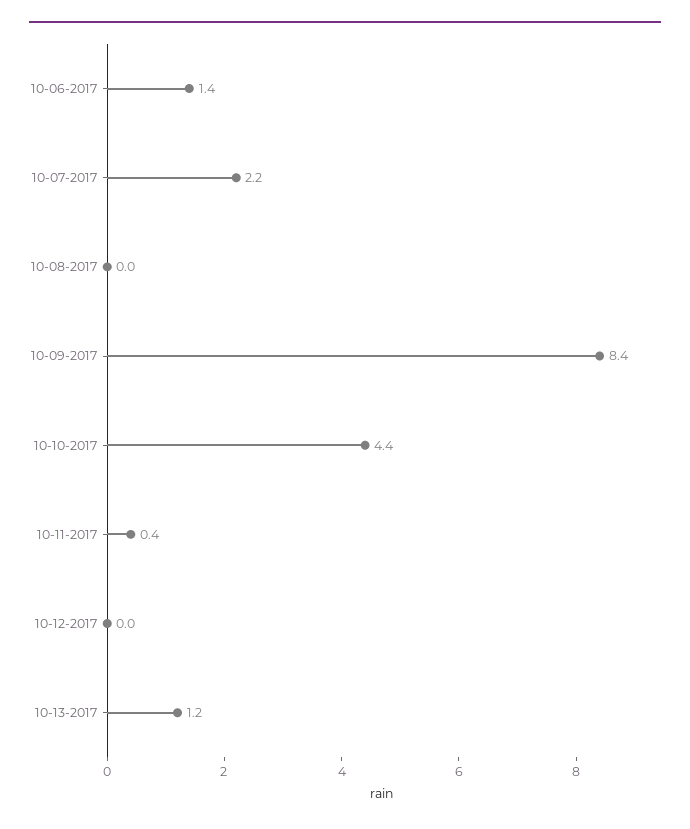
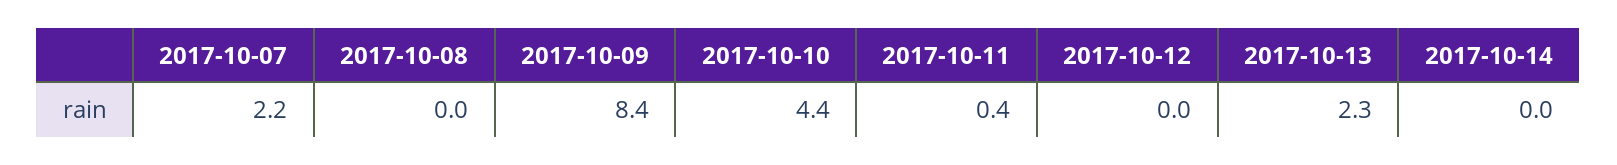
10-06-2017: 1.4 -> none
10-13-2017: 1.2 -> 2.3
2017-10-14: none -> 0

